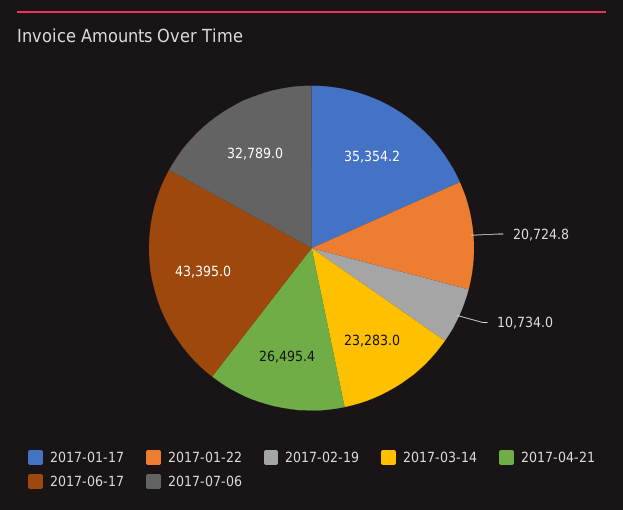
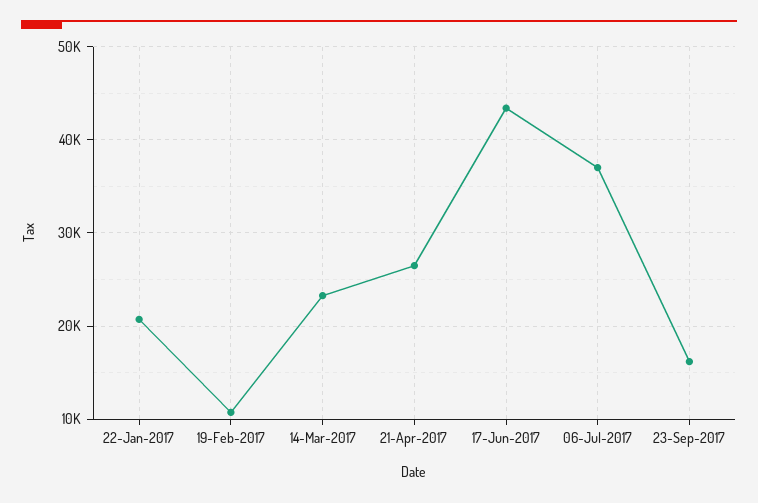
2017-01-17: 35354.2 -> none
2017-07-06: 32789 -> 37000
23-Sep-2017: none -> 16000

